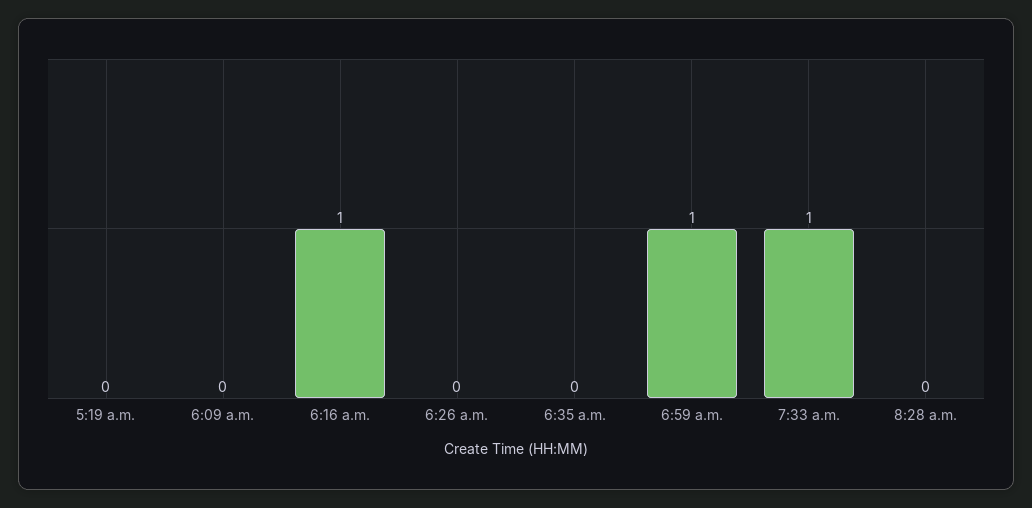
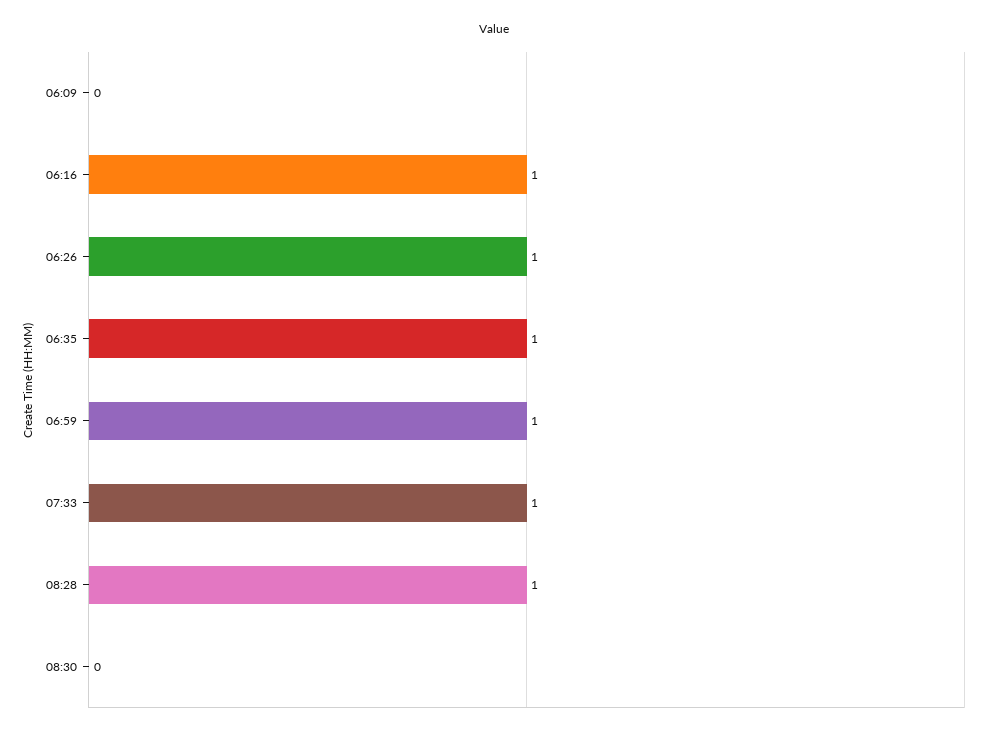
5:19 a.m.: 0 -> none
6:26 a.m.: 0 -> 1
6:35 a.m.: 0 -> 1
8:28 a.m.: 0 -> 1
08:30: none -> 0

